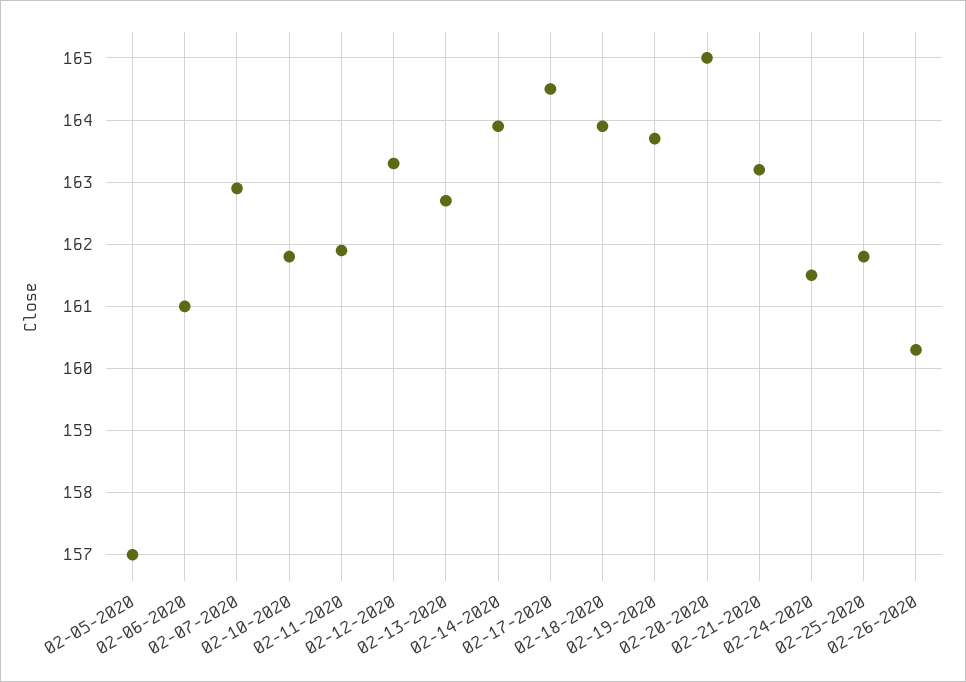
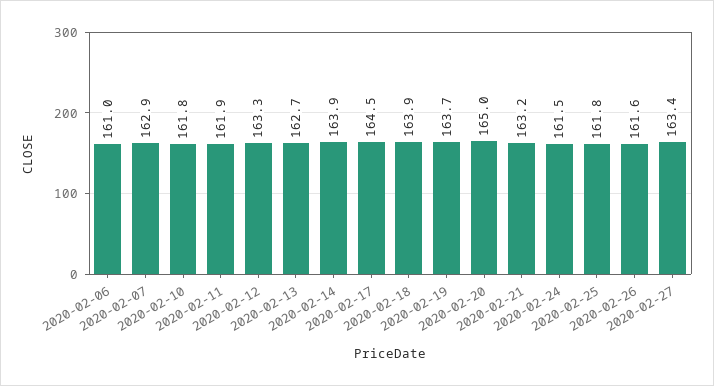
02-05-2020: 157 -> none
02-26-2020: 160.3 -> 161.6
2020-02-27: none -> 163.4

